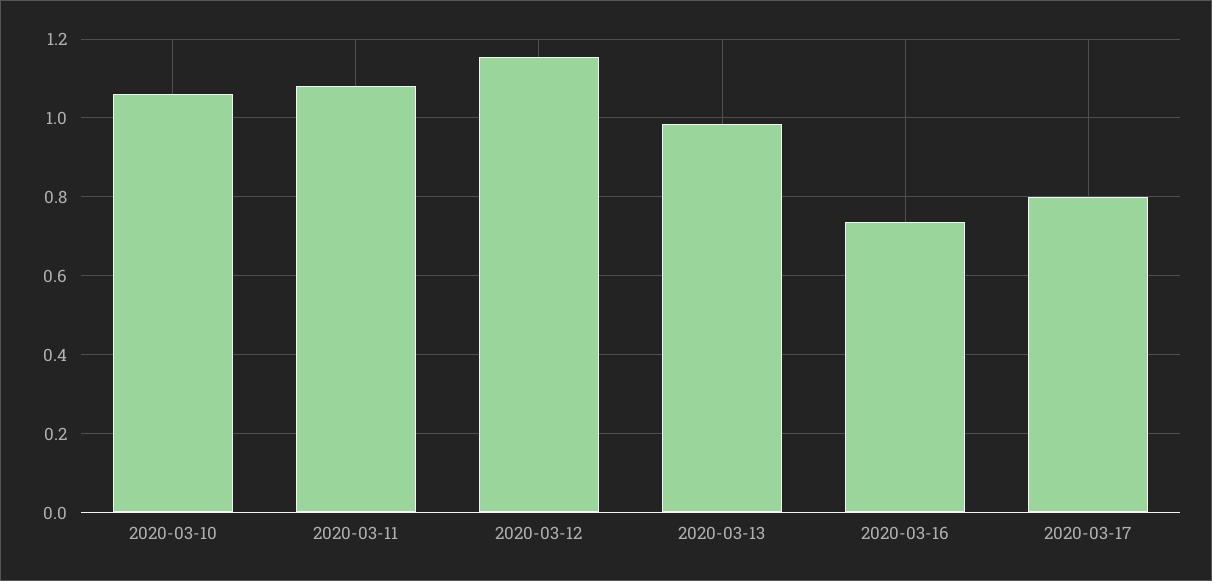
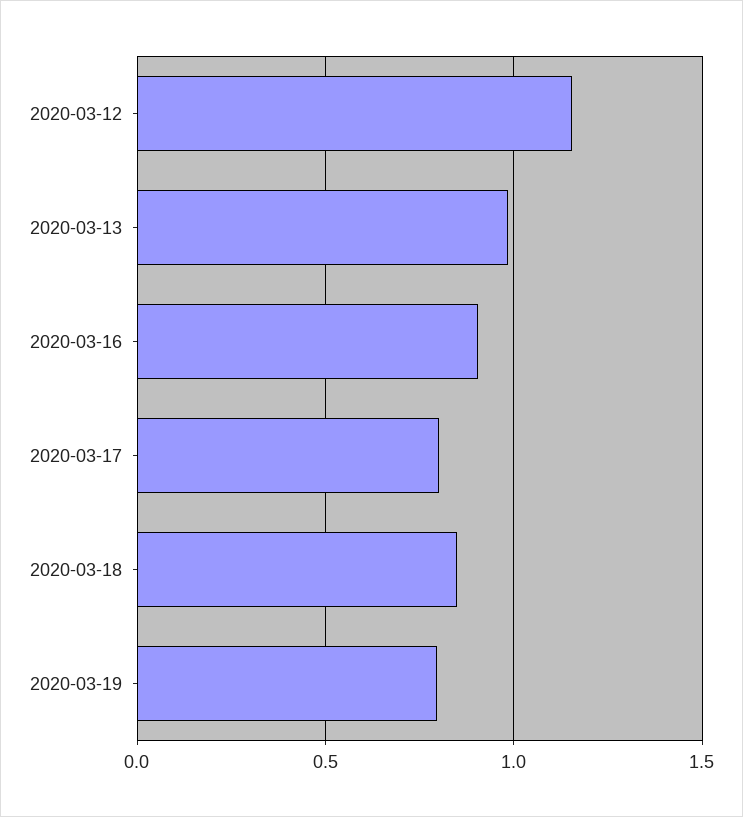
2020-03-10: 1.06 -> none
2020-03-11: 1.08 -> none
2020-03-16: 0.74 -> 0.9
2020-03-18: none -> 0.85
2020-03-19: none -> 0.8

